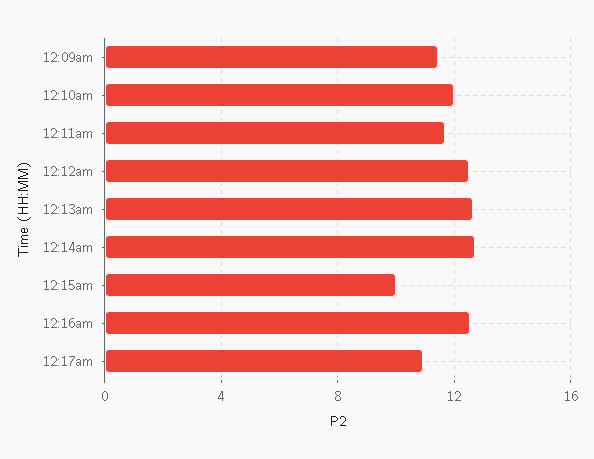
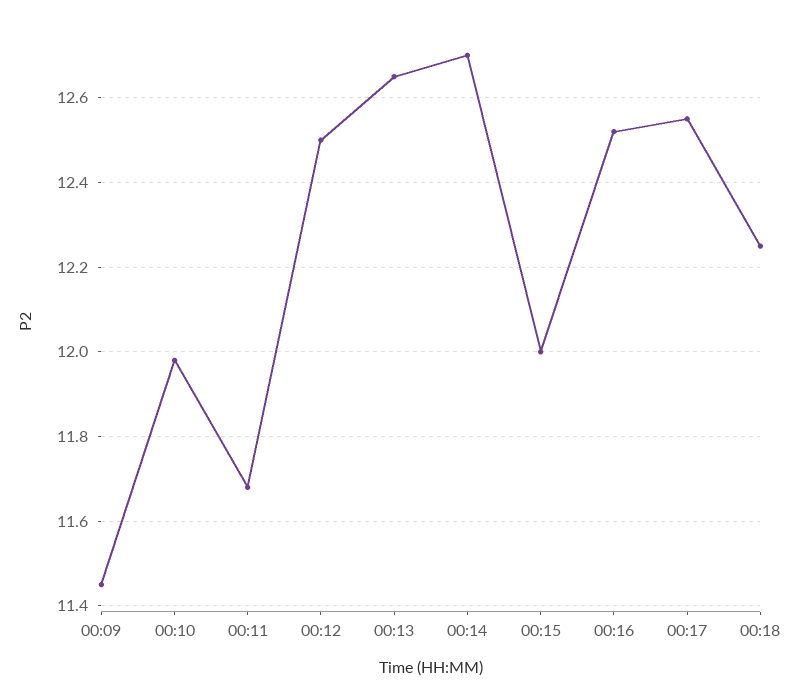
12:15am: 10 -> 12
12:17am: 11 -> 12.55
00:18: none -> 12.25

